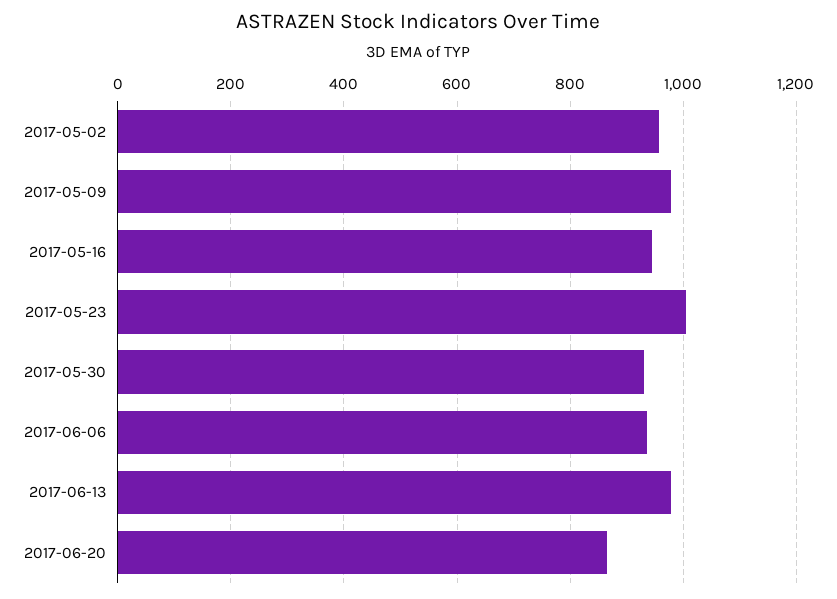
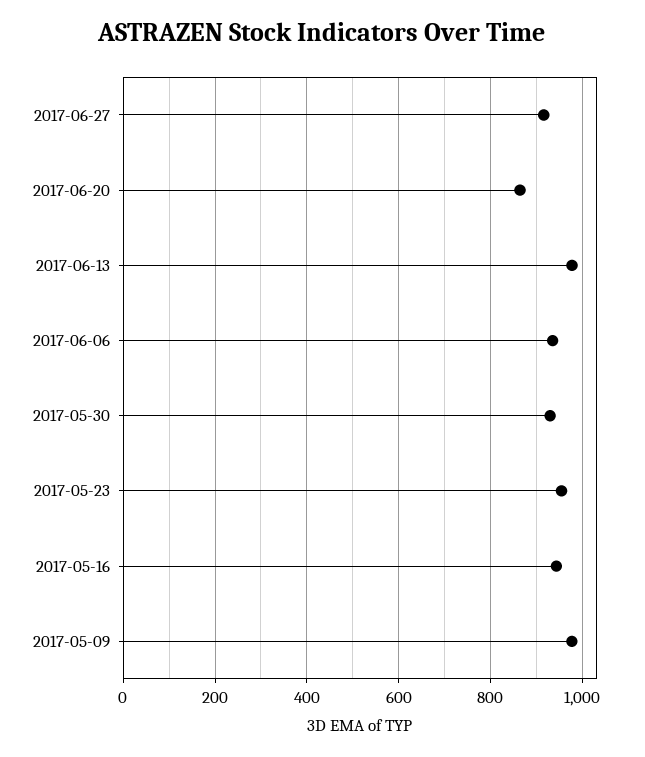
2017-05-02: 960 -> none
2017-05-23: 1000 -> 960
2017-06-27: none -> 920

